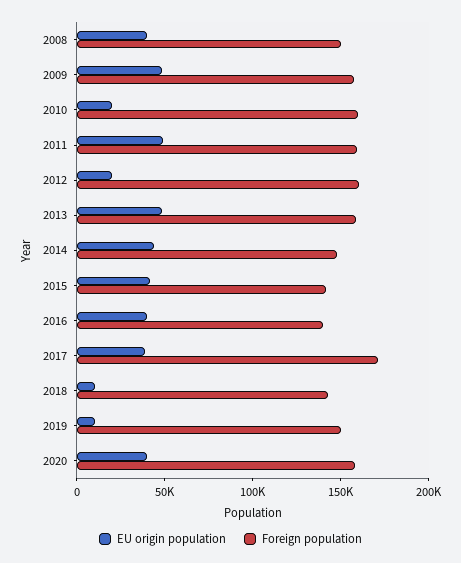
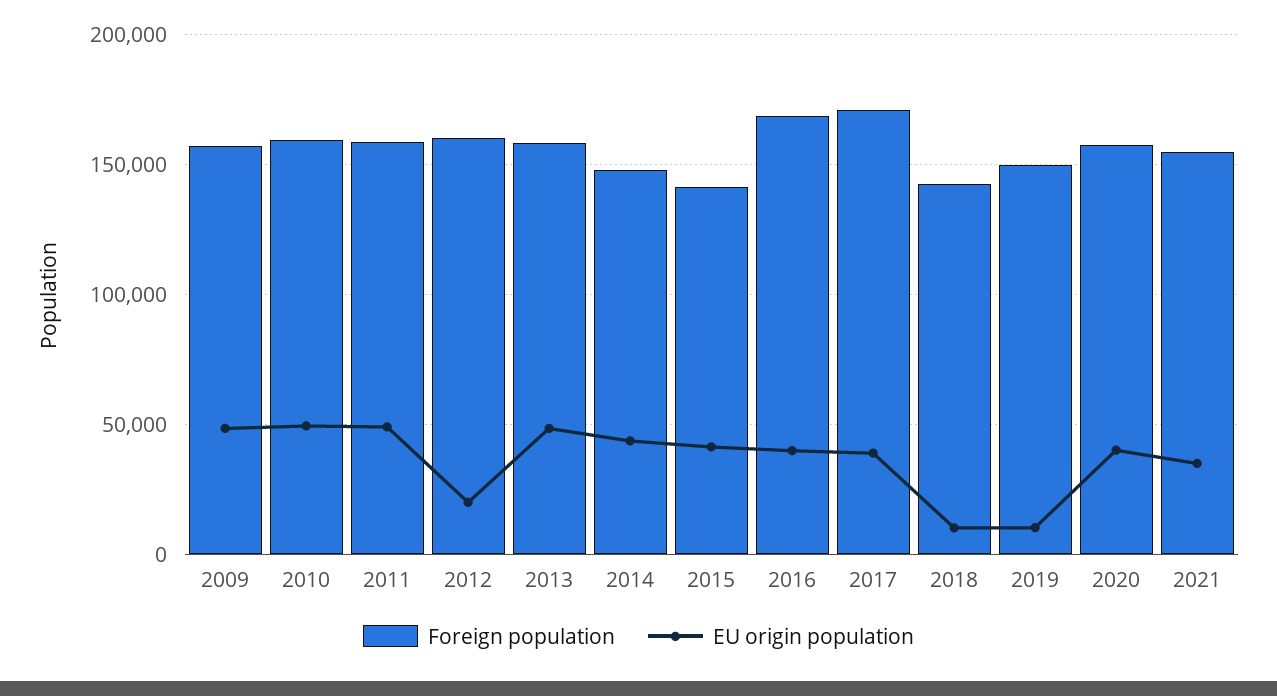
EU origin population, 2008: 40000 -> none
Foreign population, 2008: 150000 -> none
EU origin population, 2010: 20000 -> 50000
Foreign population, 2016: 140000 -> 170000
Foreign population, 2021: none -> 155000
EU origin population, 2021: none -> 35000

